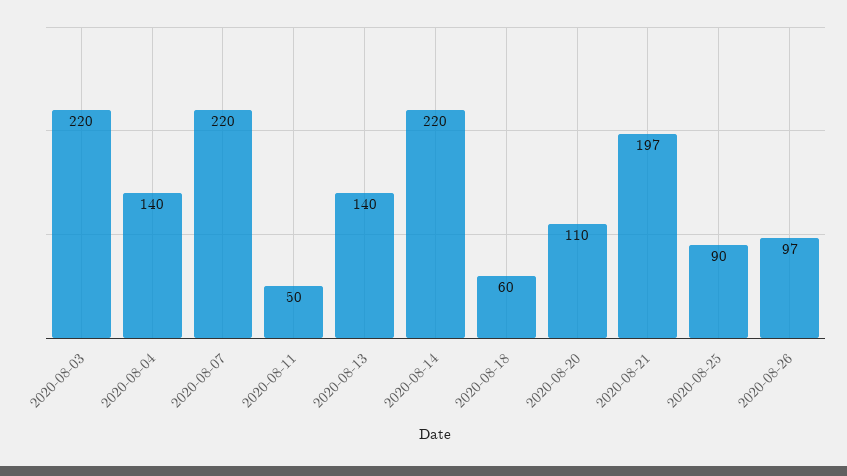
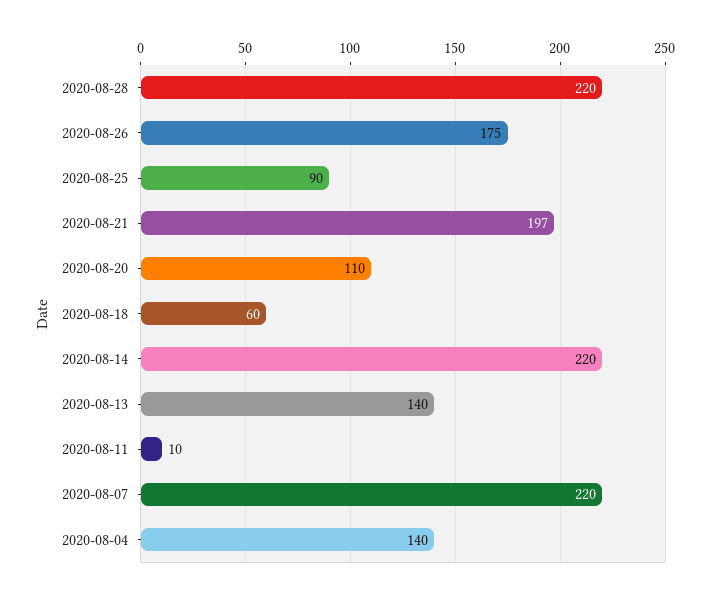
2020-08-03: 220 -> none
2020-08-11: 50 -> 10
2020-08-26: 97 -> 175
2020-08-28: none -> 220

